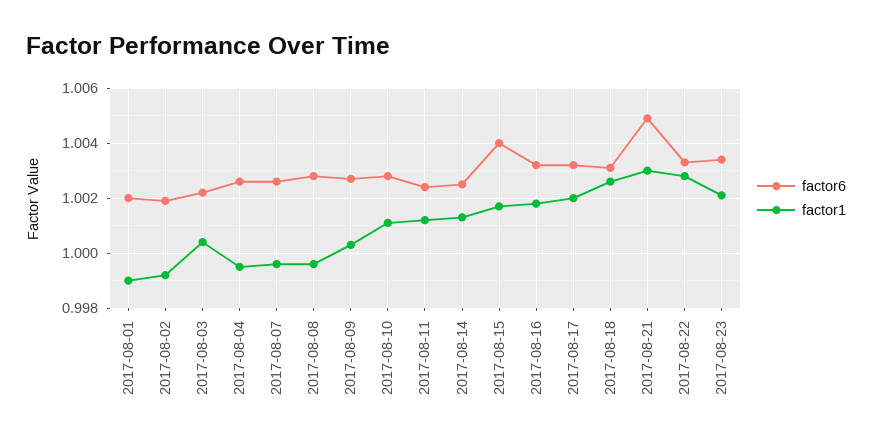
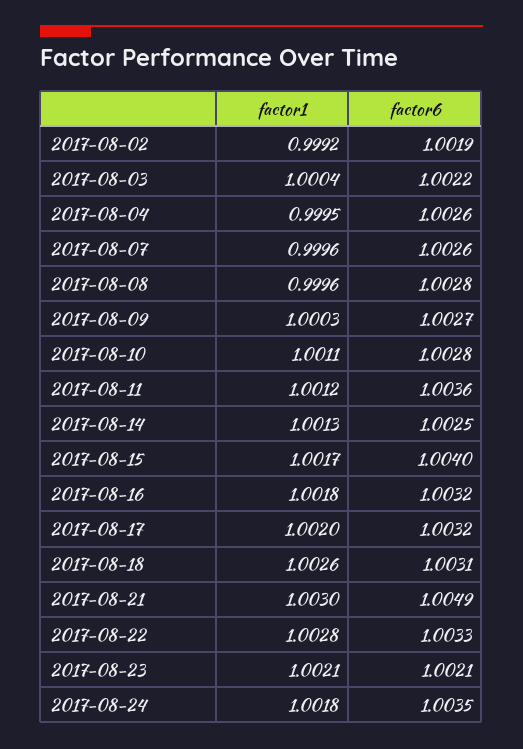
factor6, 2017-08-01: 1.002 -> none
factor1, 2017-08-01: 0.999 -> none
factor6, 2017-08-11: 1.0025 -> 1.0036
factor6, 2017-08-23: 1.0035 -> 1.0021
factor1, 2017-08-24: none -> 1.0018
factor6, 2017-08-24: none -> 1.0035

